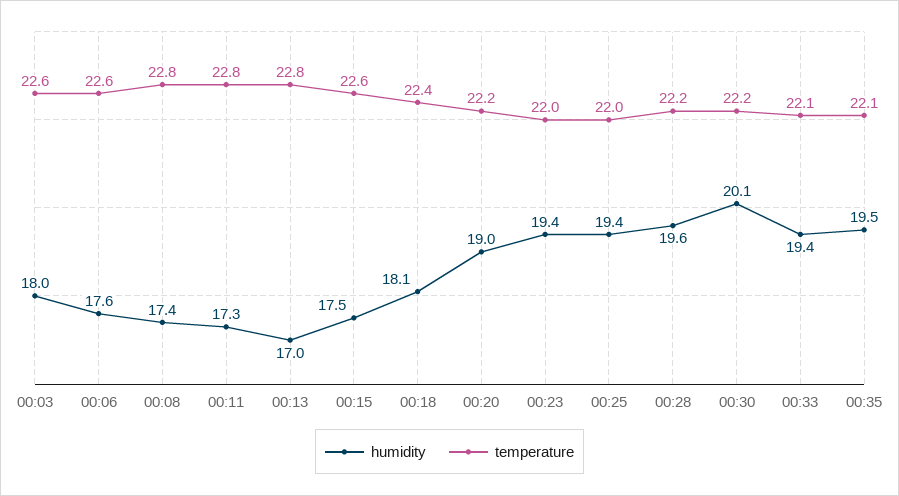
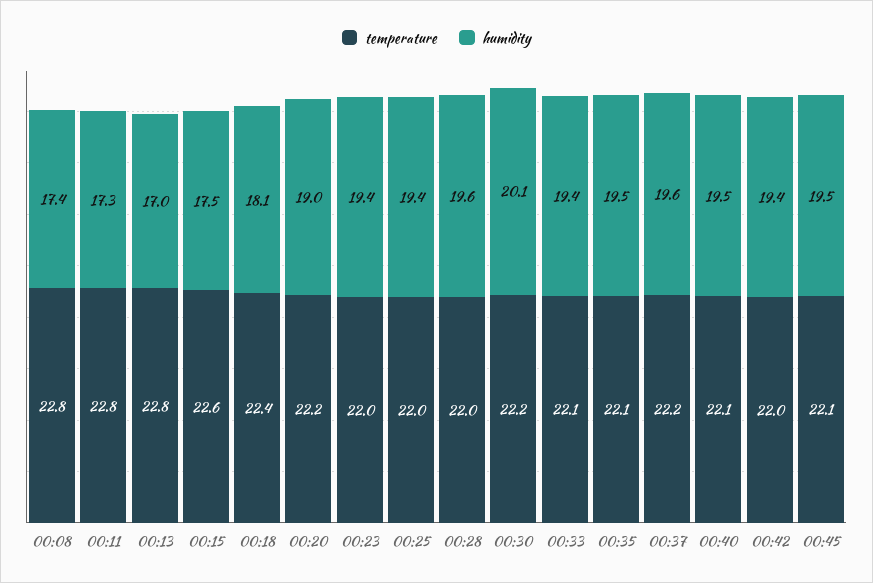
humidity, 00:03: 18 -> none
temperature, 00:03: 22.6 -> none
humidity, 00:06: 17.6 -> none
temperature, 00:06: 22.6 -> none
temperature, 00:28: 22.2 -> 22
temperature, 00:37: none -> 22.2
humidity, 00:37: none -> 19.6
temperature, 00:40: none -> 22.1
humidity, 00:40: none -> 19.5
temperature, 00:42: none -> 22
humidity, 00:42: none -> 19.4
temperature, 00:45: none -> 22.1
humidity, 00:45: none -> 19.5

